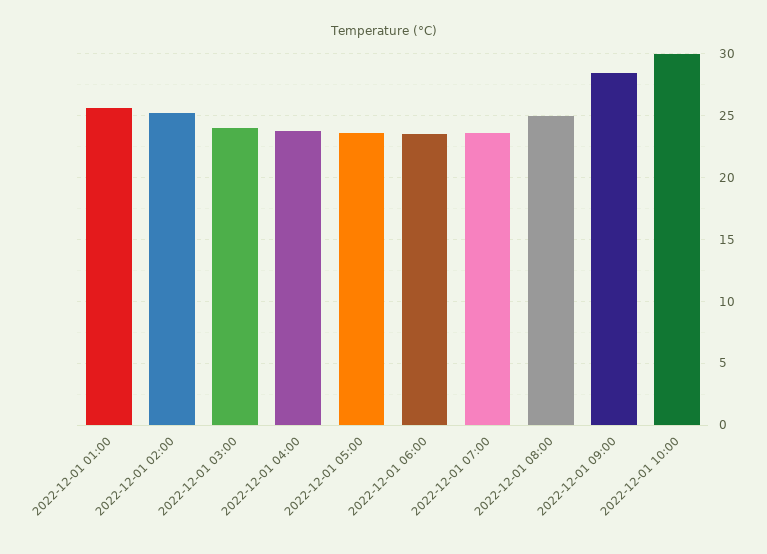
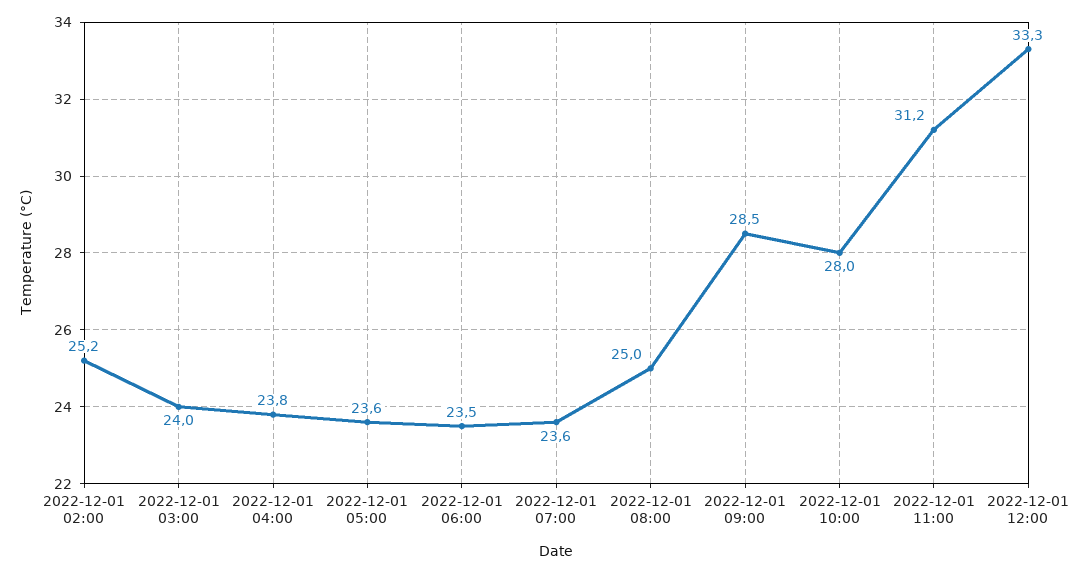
2022-12-01 01:00: 25.5 -> none
2022-12-01 10:00: 30 -> 28
2022-12-01 11:00: none -> 31.2
2022-12-01 12:00: none -> 33.3

